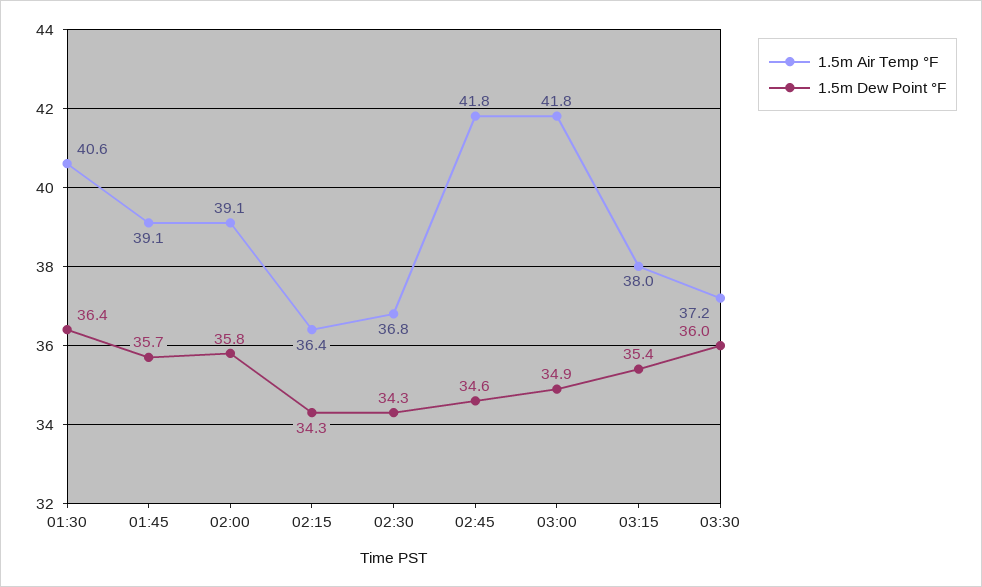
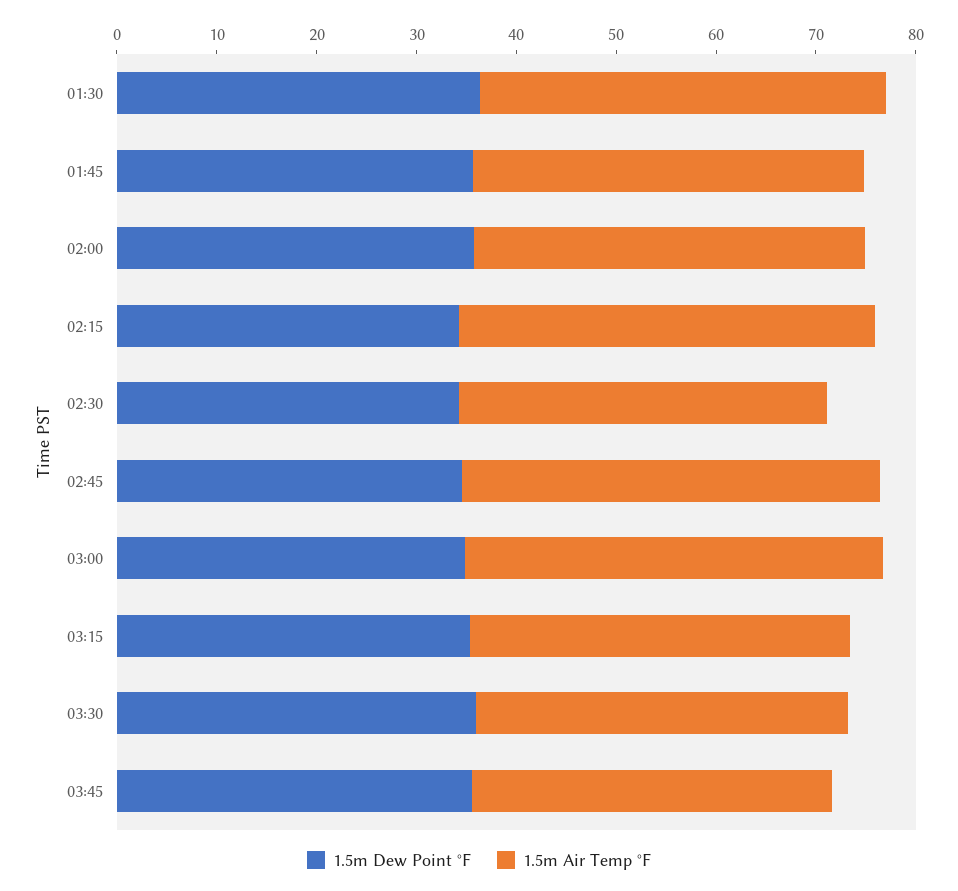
1.5m Air Temp °F, 02:15: 36.4 -> 42
1.5m Dew Point °F, 03:45: none -> 36
1.5m Air Temp °F, 03:45: none -> 36

